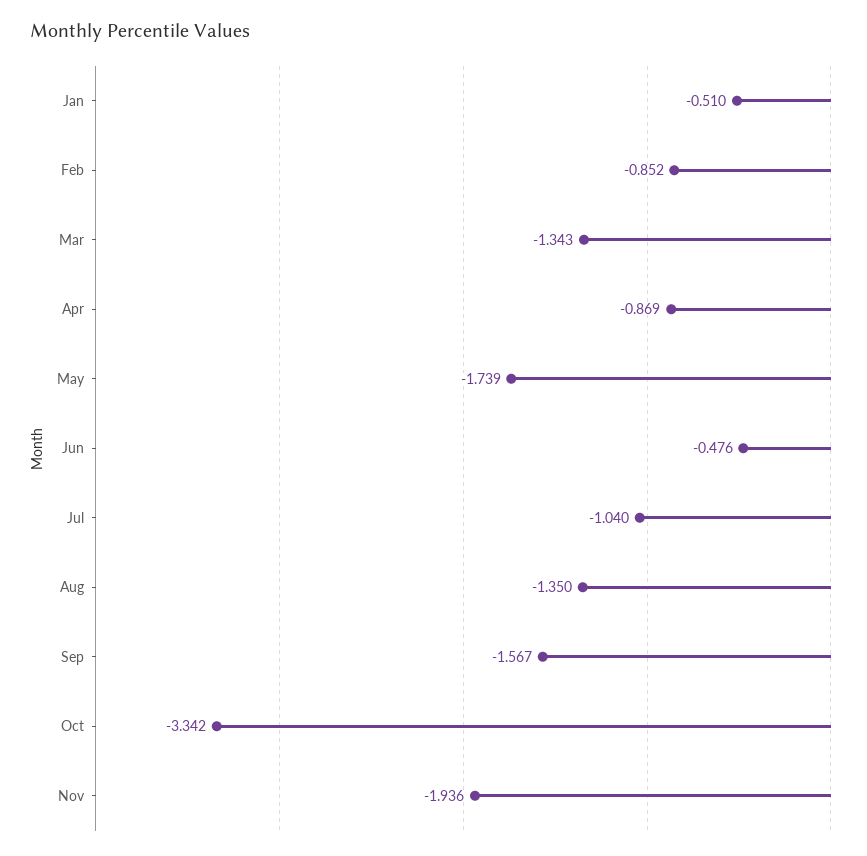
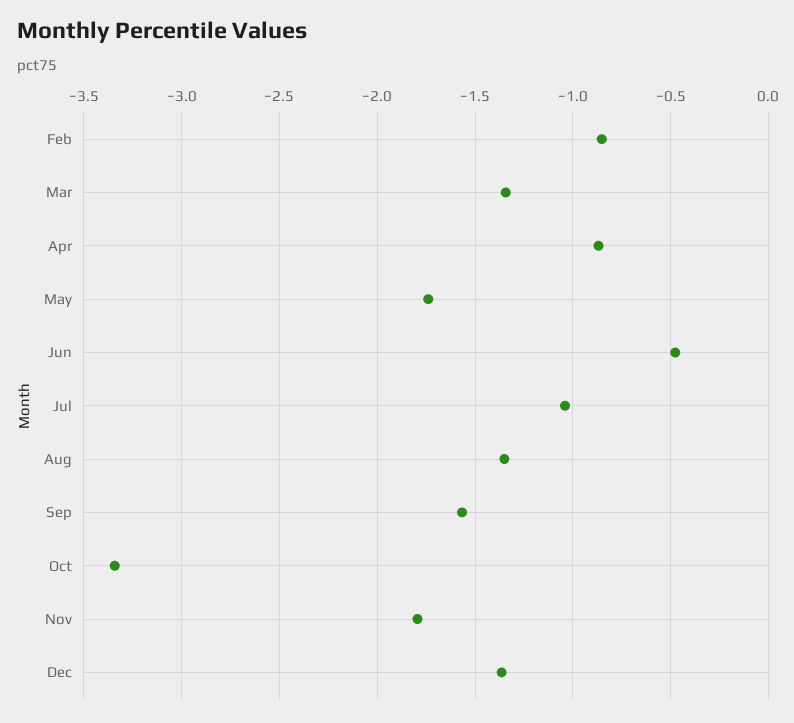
Jan: -0.51 -> none
Nov: -1.936 -> -1.8
Dec: none -> -1.35

